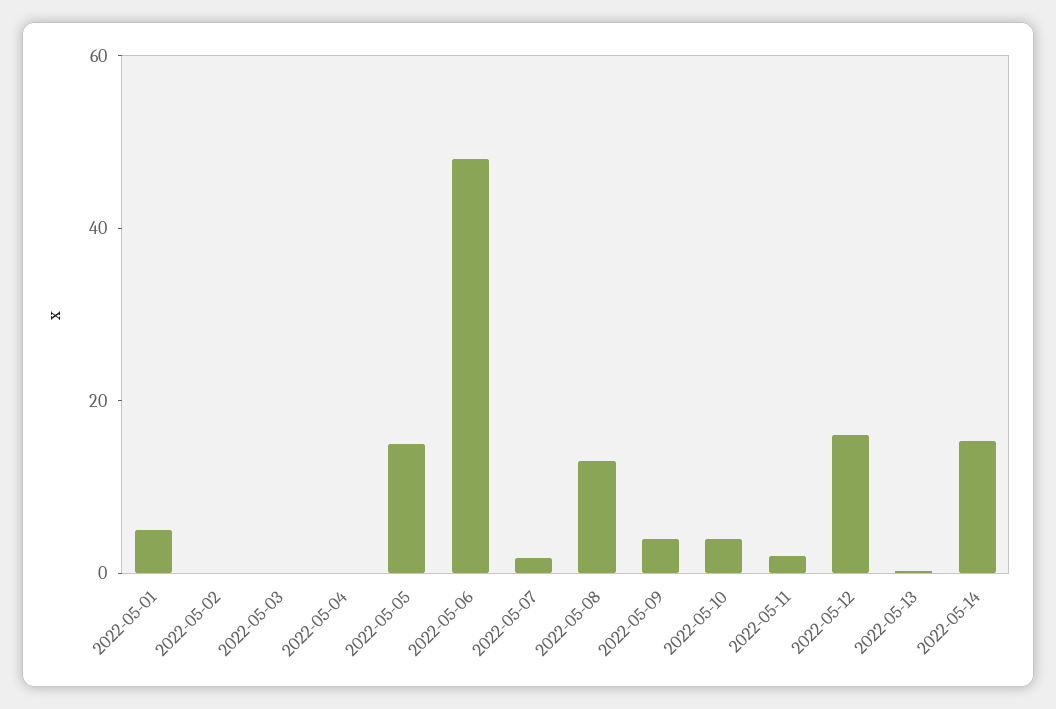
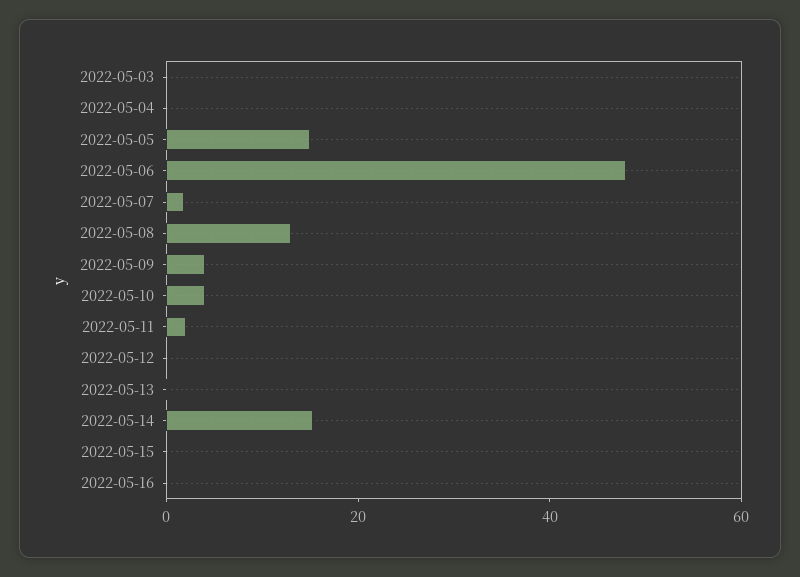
2022-05-01: 5 -> none
2022-05-02: 0 -> none
2022-05-12: 15 -> 0
2022-05-15: none -> 0
2022-05-16: none -> 0

